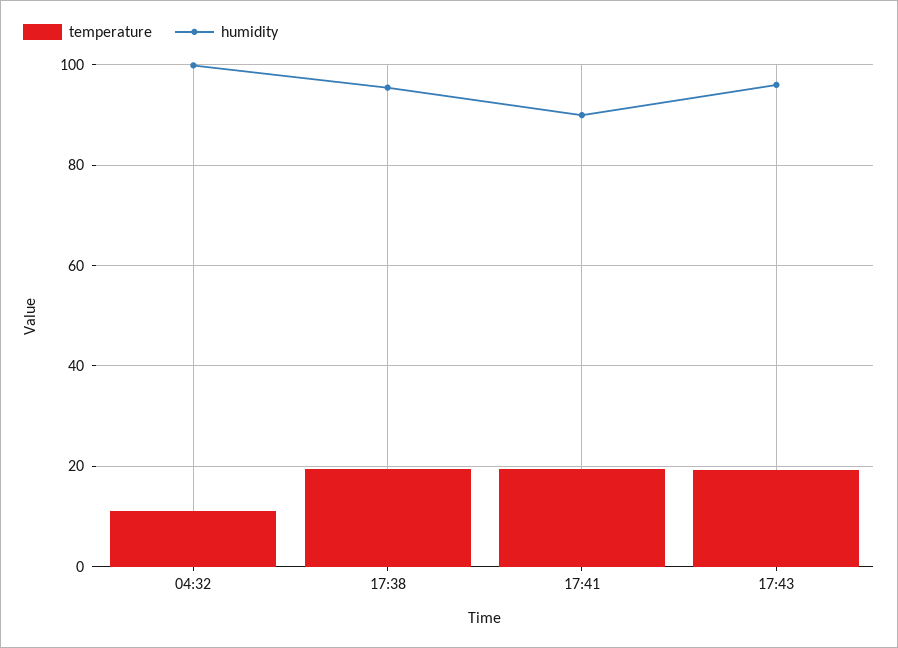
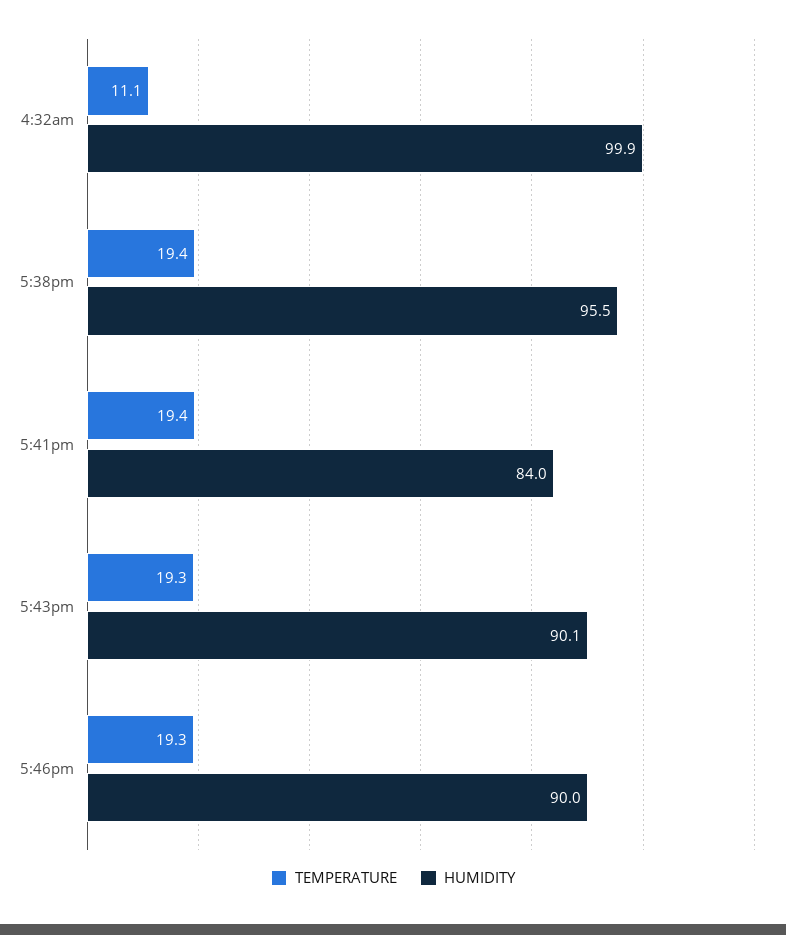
humidity, 17:41: 90 -> 84
humidity, 17:43: 96 -> 90.1
temperature, 5:46pm: none -> 19.3
humidity, 5:46pm: none -> 90

